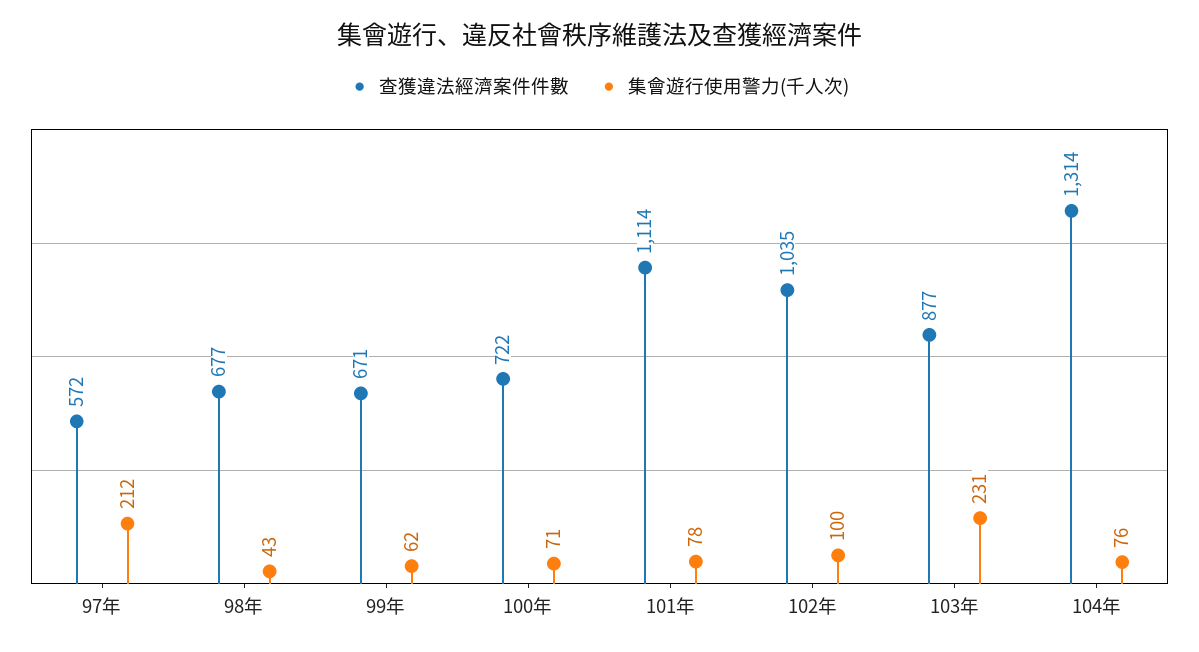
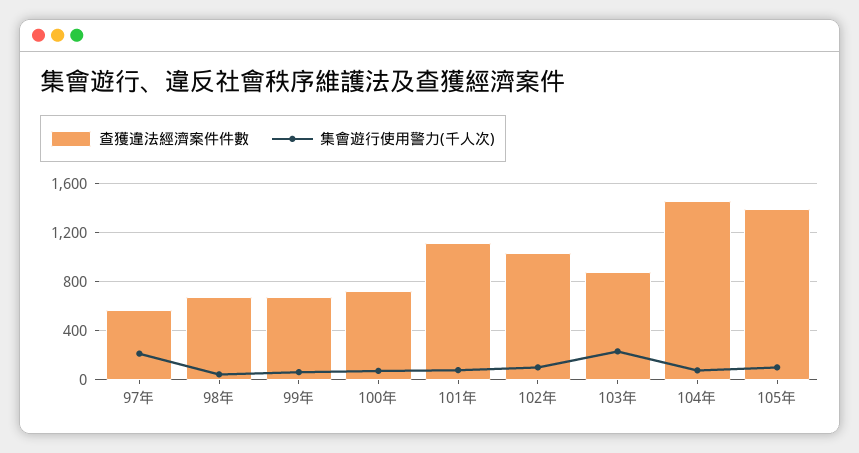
查獲違法經濟案件件數, 104年: 1314 -> 1450
查獲違法經濟案件件數, 105年: none -> 1400
集會遊行使用警力(千人次), 105年: none -> 100

